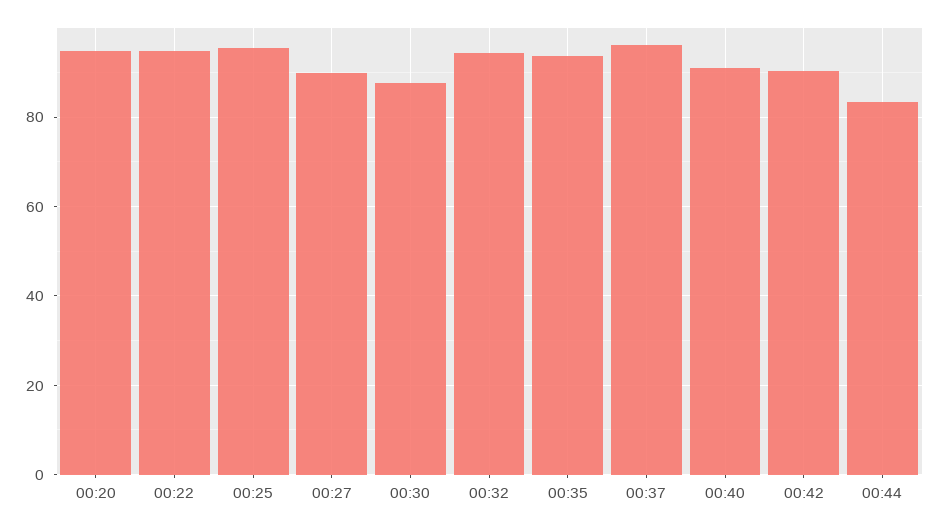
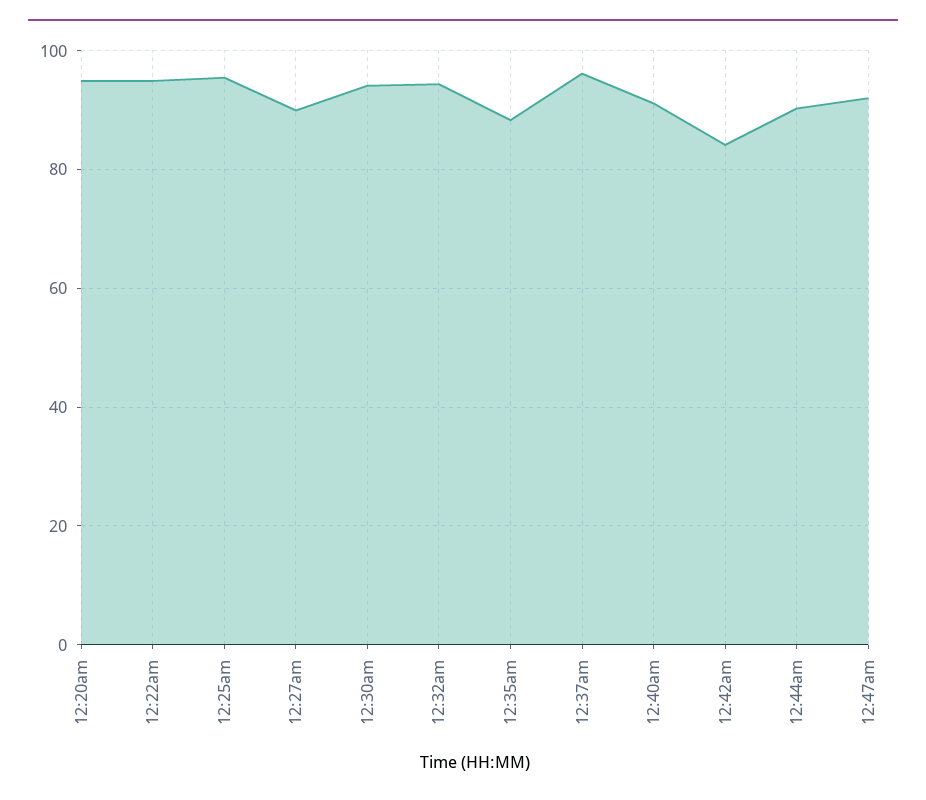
00:30: 88 -> 94
00:35: 94 -> 88
00:42: 90 -> 84
00:44: 84 -> 90
12:47am: none -> 92

